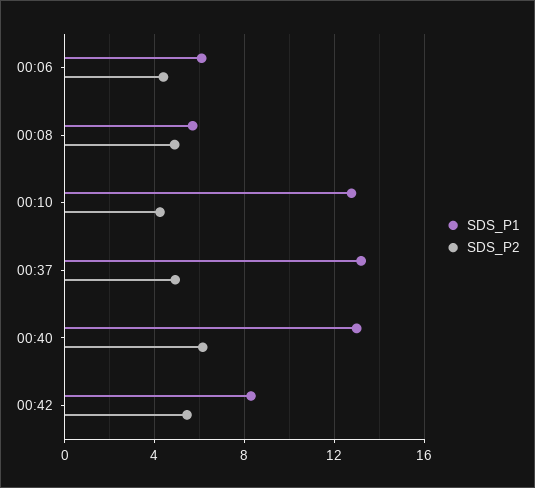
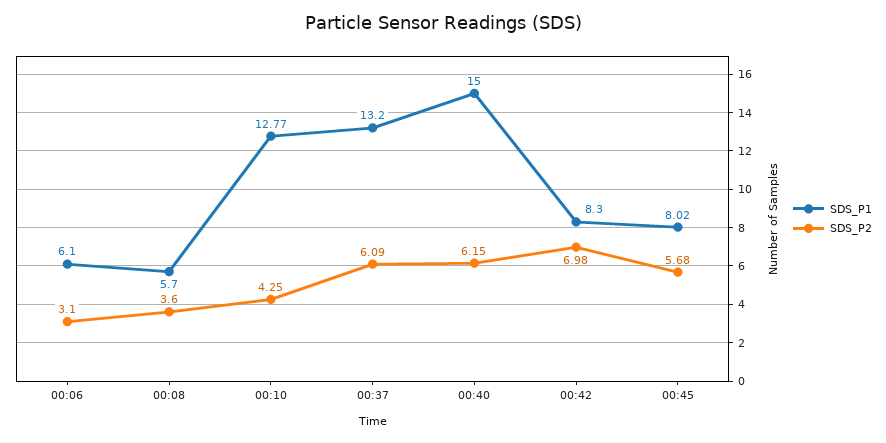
SDS_P2, 00:06: 4.5 -> 3.1
SDS_P2, 00:08: 5 -> 3.6
SDS_P2, 00:37: 5 -> 6.09
SDS_P1, 00:40: 13 -> 15
SDS_P2, 00:42: 5.5 -> 6.98
SDS_P1, 00:45: none -> 8.02
SDS_P2, 00:45: none -> 5.68

